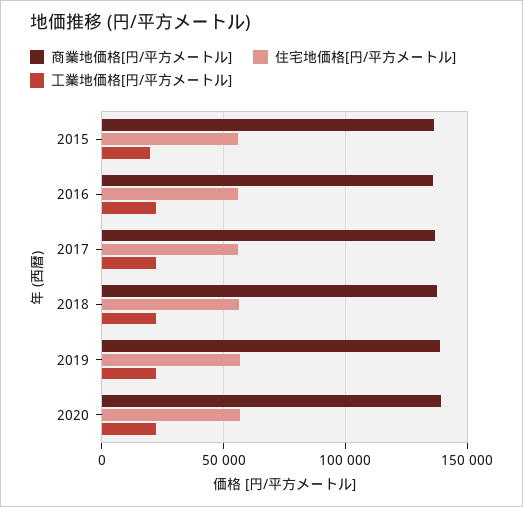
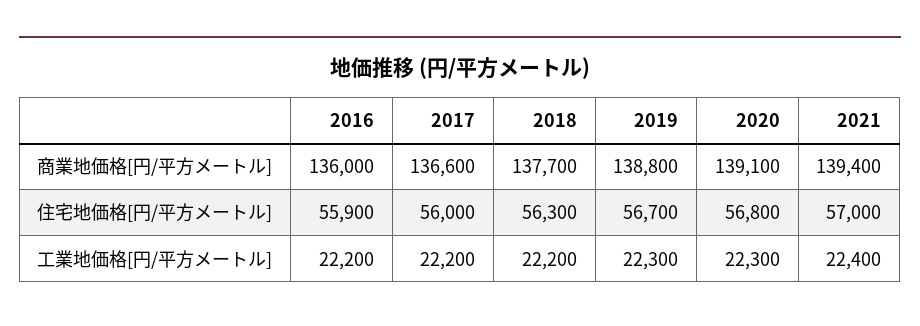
商業地価格[円/平方メートル], 2015: 135000 -> none
住宅地価格[円/平方メートル], 2015: 55000 -> none
工業地価格[円/平方メートル], 2015: 20000 -> none
商業地価格[円/平方メートル], 2021: none -> 139400
住宅地価格[円/平方メートル], 2021: none -> 57000
工業地価格[円/平方メートル], 2021: none -> 22400

